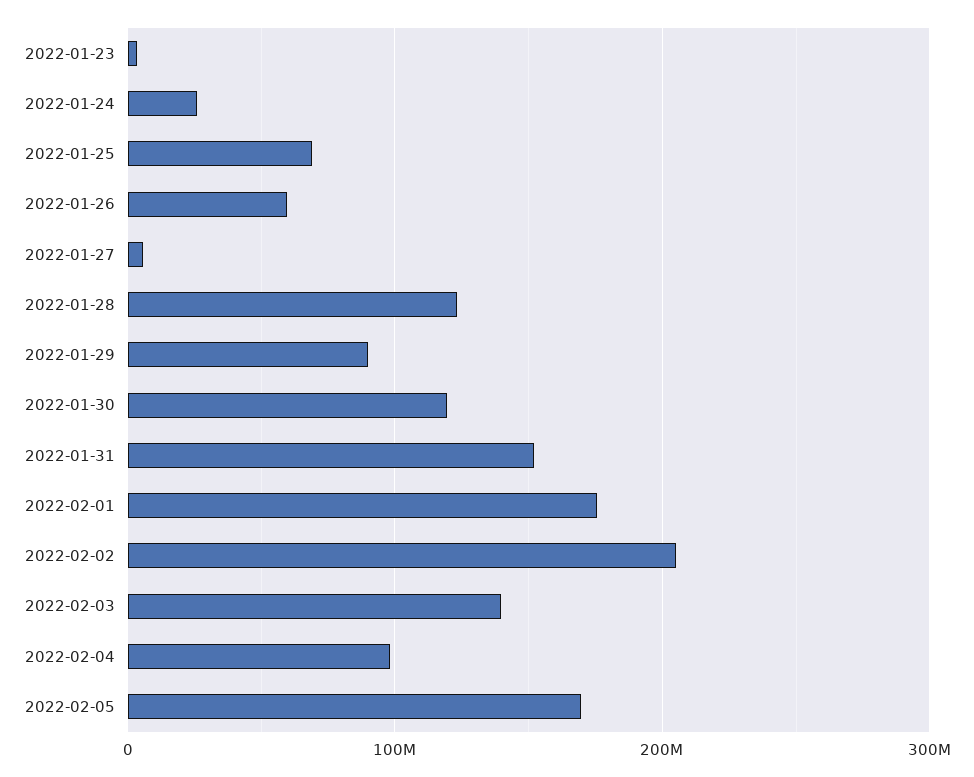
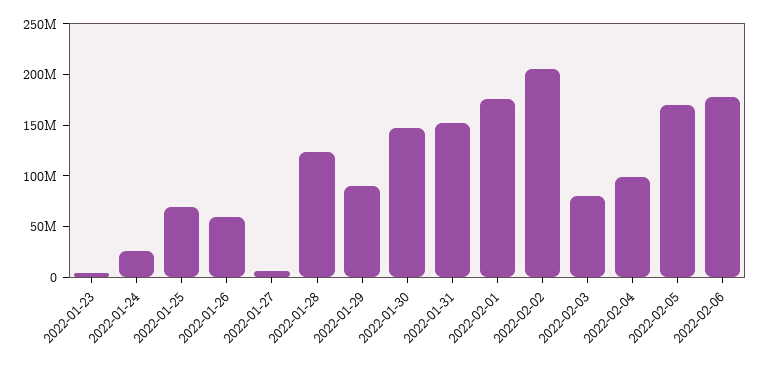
2022-01-30: 120000000 -> 150000000
2022-02-03: 140000000 -> 80000000
2022-02-06: none -> 180000000

